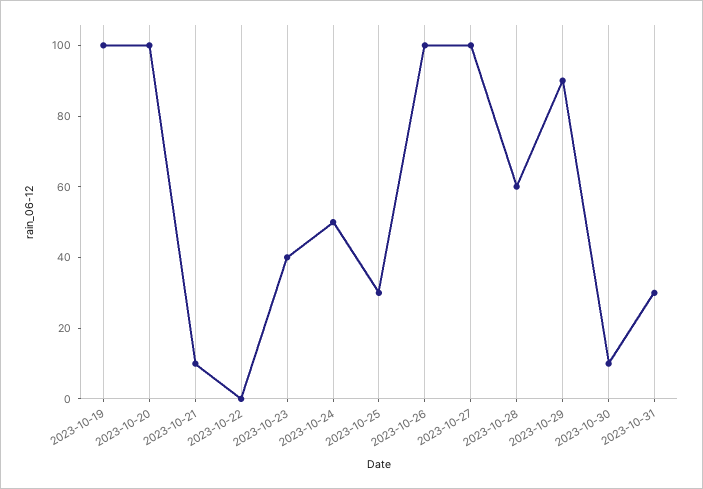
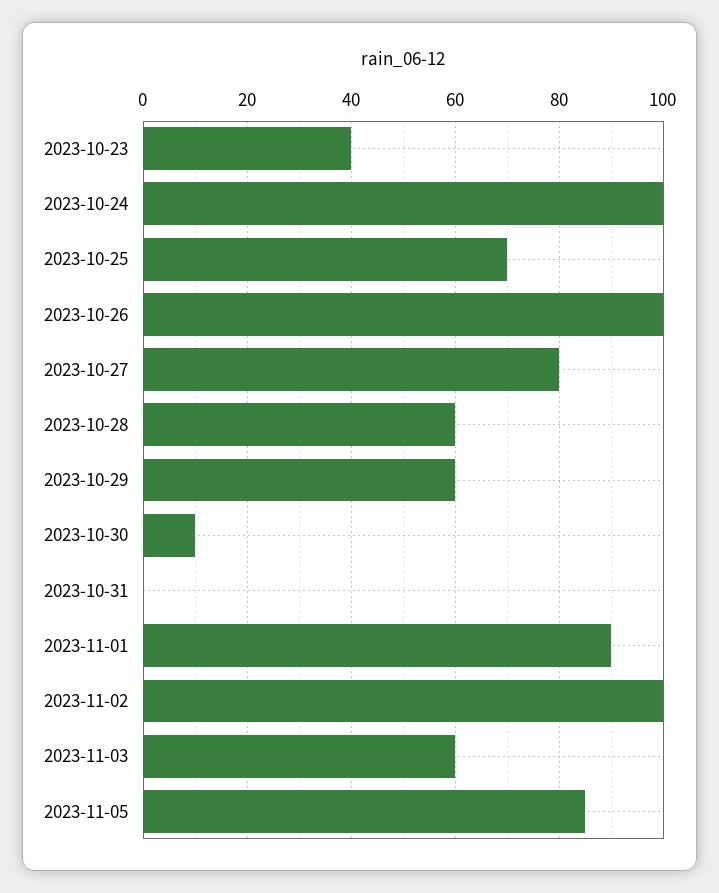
2023-10-19: 100 -> none
2023-10-20: 100 -> none
2023-10-21: 10 -> none
2023-10-22: 0 -> none
2023-10-24: 50 -> 100
2023-10-25: 30 -> 70
2023-10-27: 100 -> 80
2023-10-29: 90 -> 60
2023-10-31: 30 -> 0
2023-11-01: none -> 90
2023-11-02: none -> 100
2023-11-03: none -> 60
2023-11-05: none -> 85

